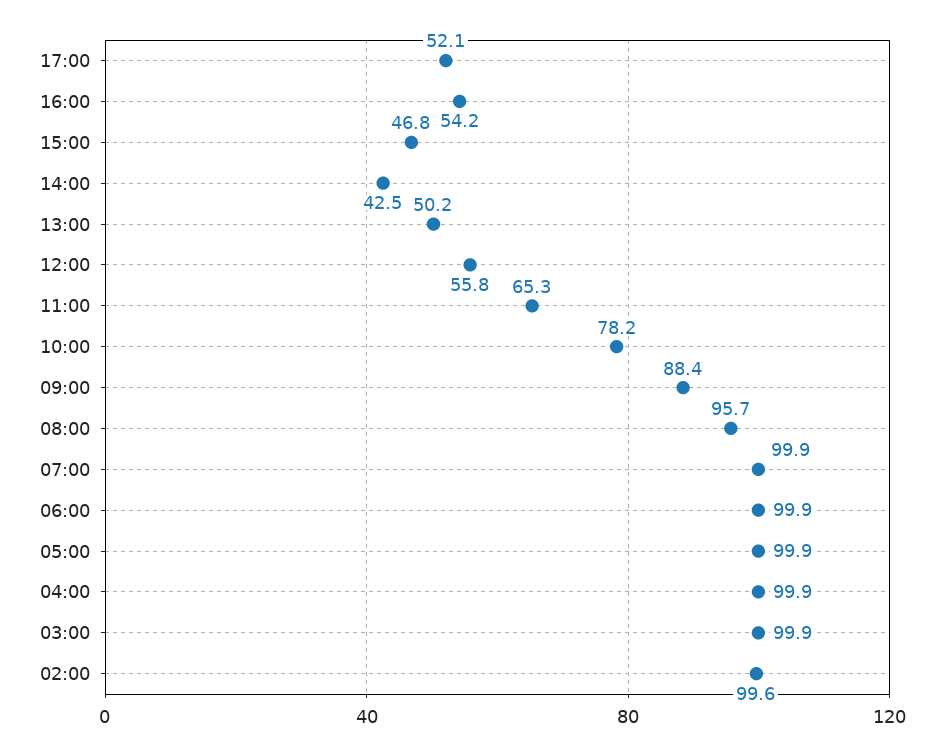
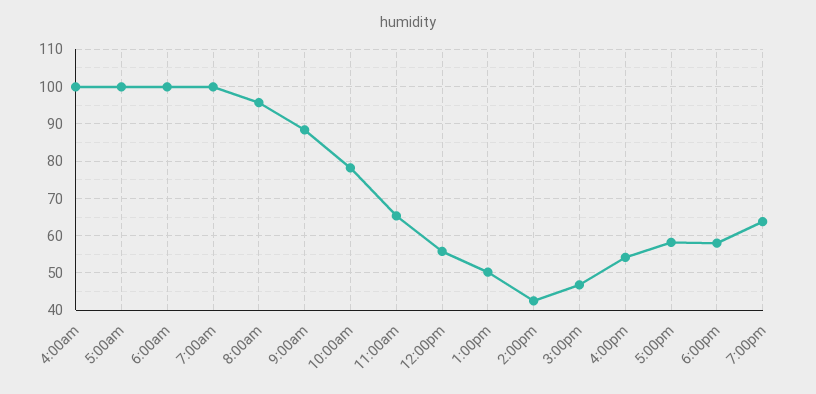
17:00: 52.1 -> 58
03:00: 99.9 -> none
02:00: 99.6 -> none
6:00pm: none -> 58
7:00pm: none -> 64

